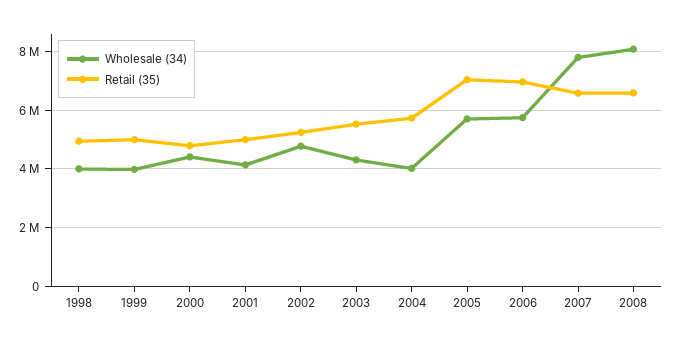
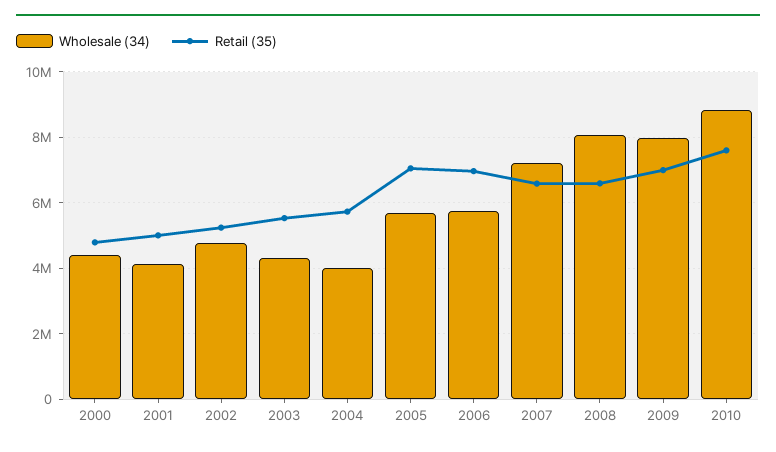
Wholesale (34), 1998: 4000000 -> none
Retail (35), 1998: 5000000 -> none
Wholesale (34), 1999: 4000000 -> none
Retail (35), 1999: 5000000 -> none
Wholesale (34), 2007: 7750000 -> 7200000
Wholesale (34), 2009: none -> 8000000
Retail (35), 2009: none -> 7000000
Wholesale (34), 2010: none -> 8800000
Retail (35), 2010: none -> 7600000

